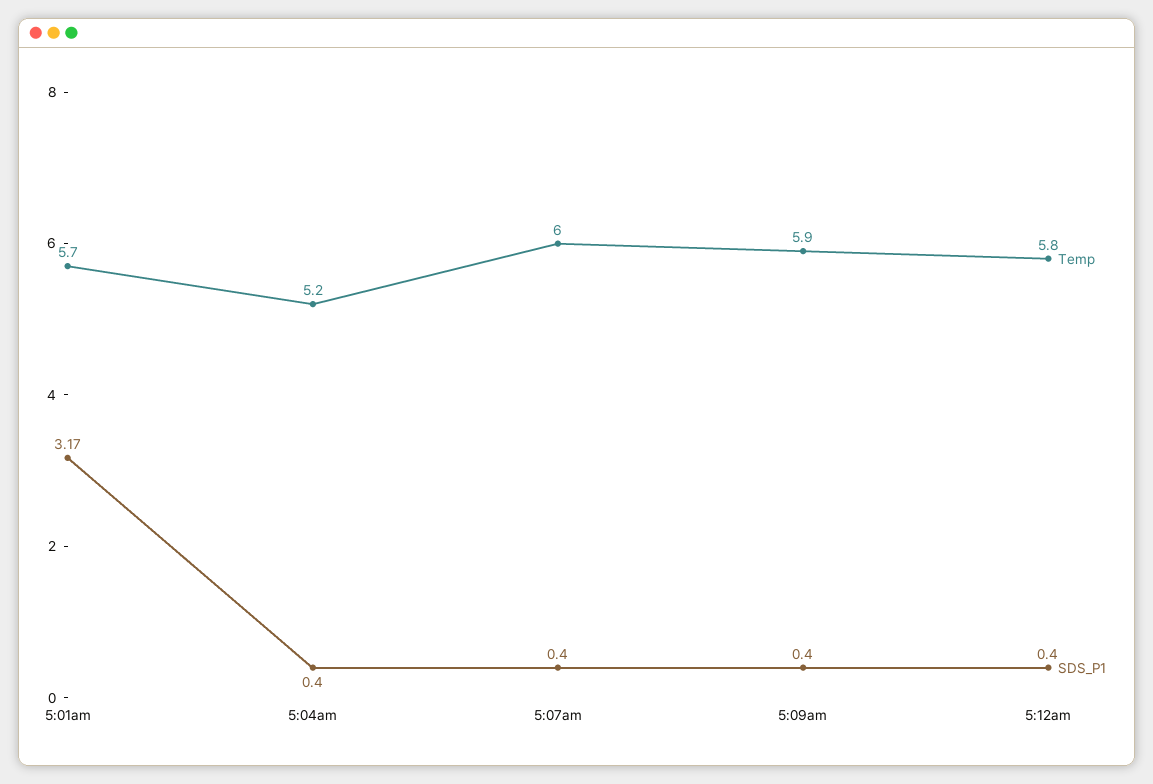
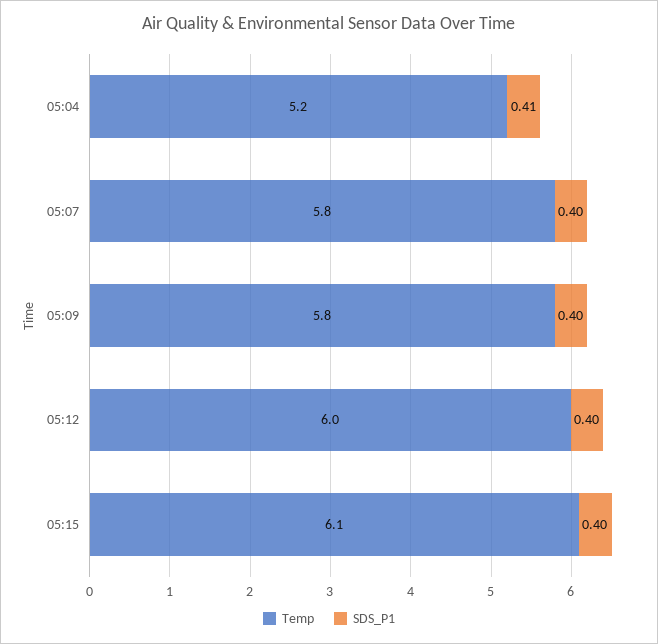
Temp, 5:01am: 5.7 -> none
SDS_P1, 5:01am: 3.17 -> none
SDS_P1, 5:04am: 0.4 -> 0.41
Temp, 5:07am: 6 -> 5.8
Temp, 5:09am: 5.9 -> 5.8
Temp, 5:12am: 5.8 -> 6
Temp, 05:15: none -> 6.1
SDS_P1, 05:15: none -> 0.4

